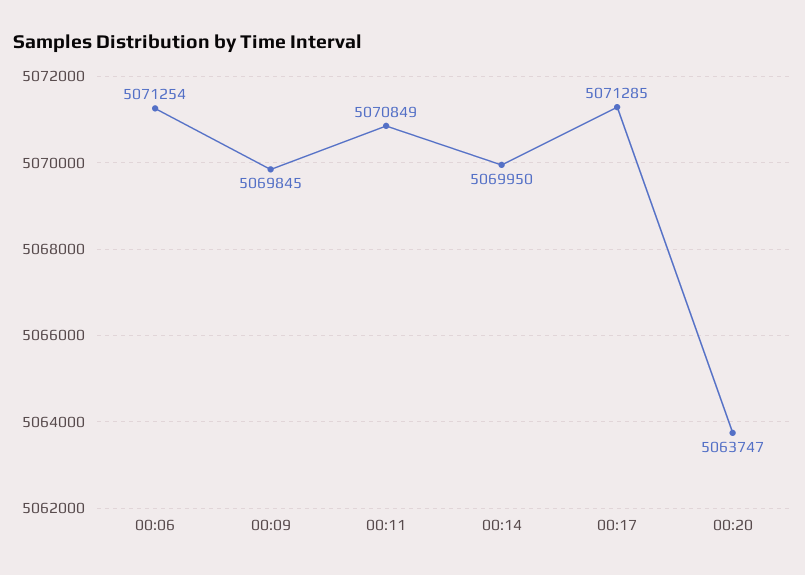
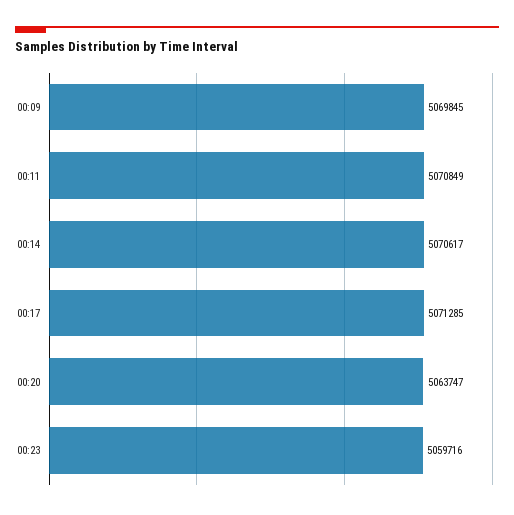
00:06: 5071254 -> none
00:14: 5069950 -> 5070617
00:23: none -> 5059716

